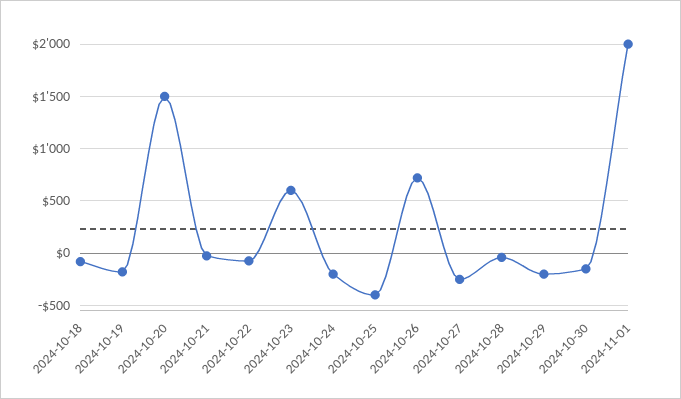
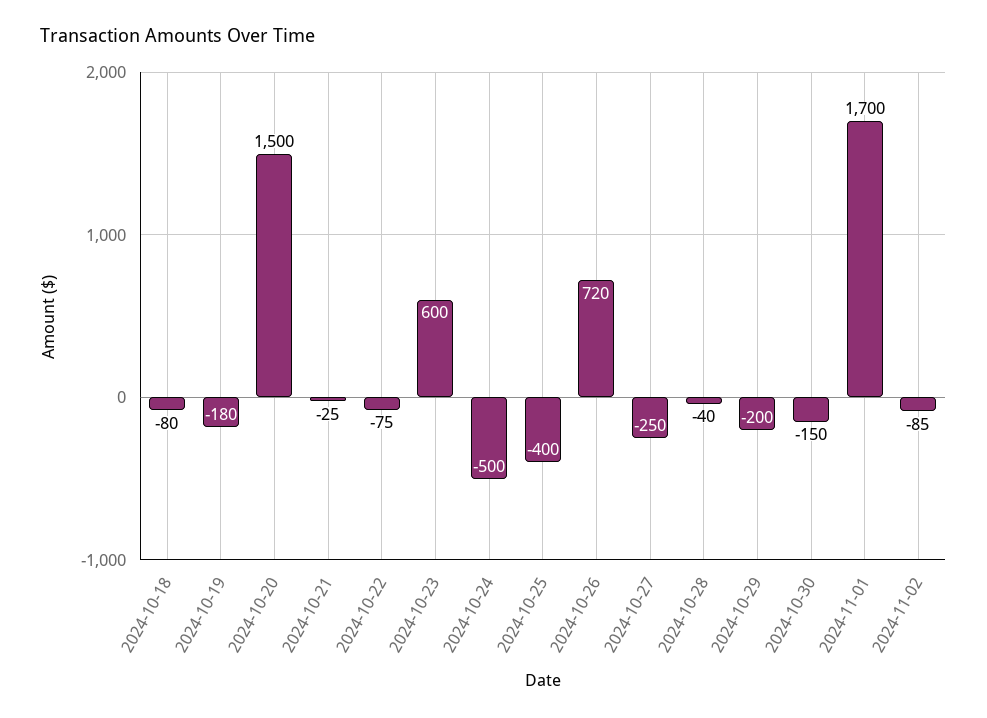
2024-10-24: -200 -> -500
2024-11-01: 2000 -> 1700
2024-11-02: none -> -85

